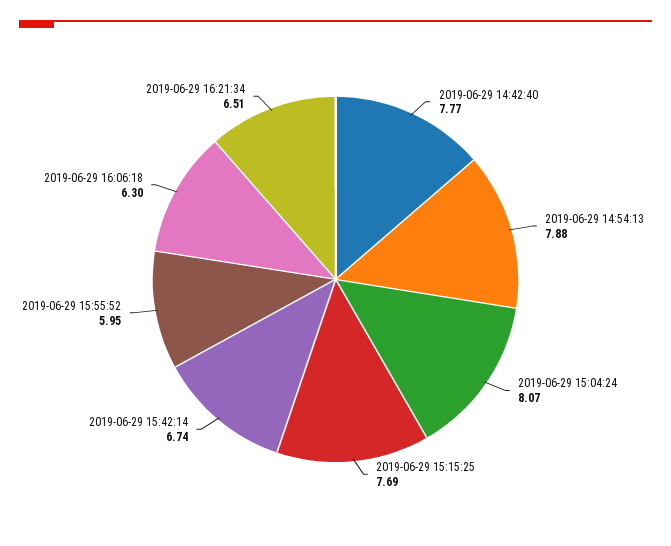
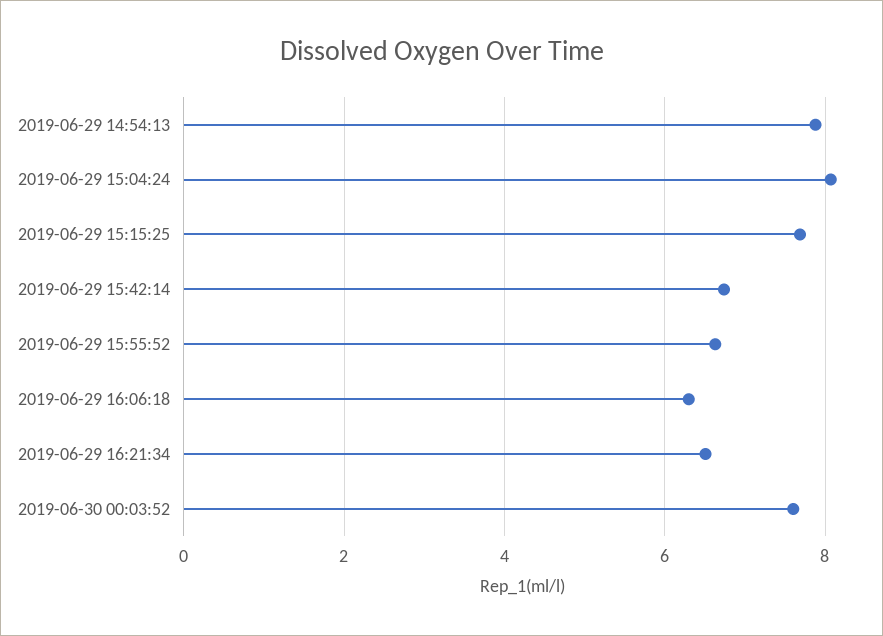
2019-06-29 14:42:40: 7.77 -> none
2019-06-29 15:55:52: 5.95 -> 6.6
2019-06-30 00:03:52: none -> 7.6

